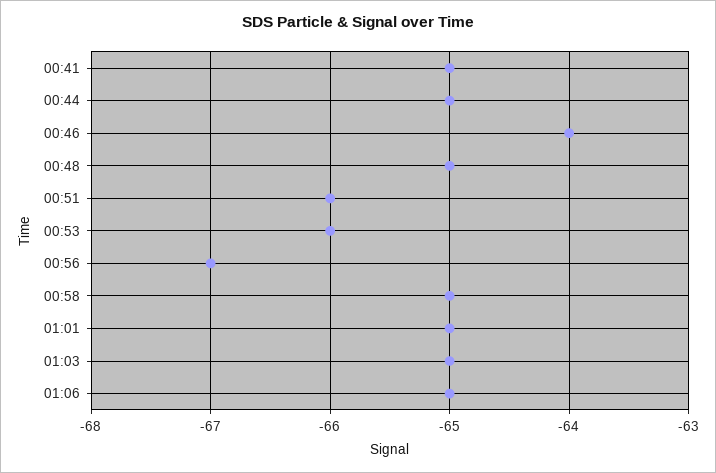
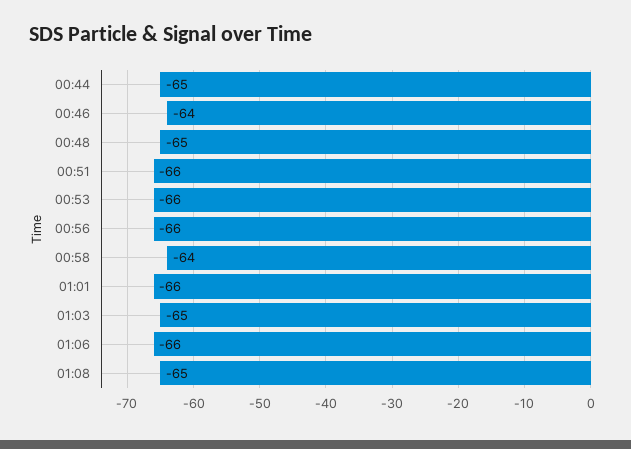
00:41: -65 -> none
00:56: -67 -> -66
00:58: -65 -> -64
01:01: -65 -> -66
01:06: -65 -> -66
01:08: none -> -65

